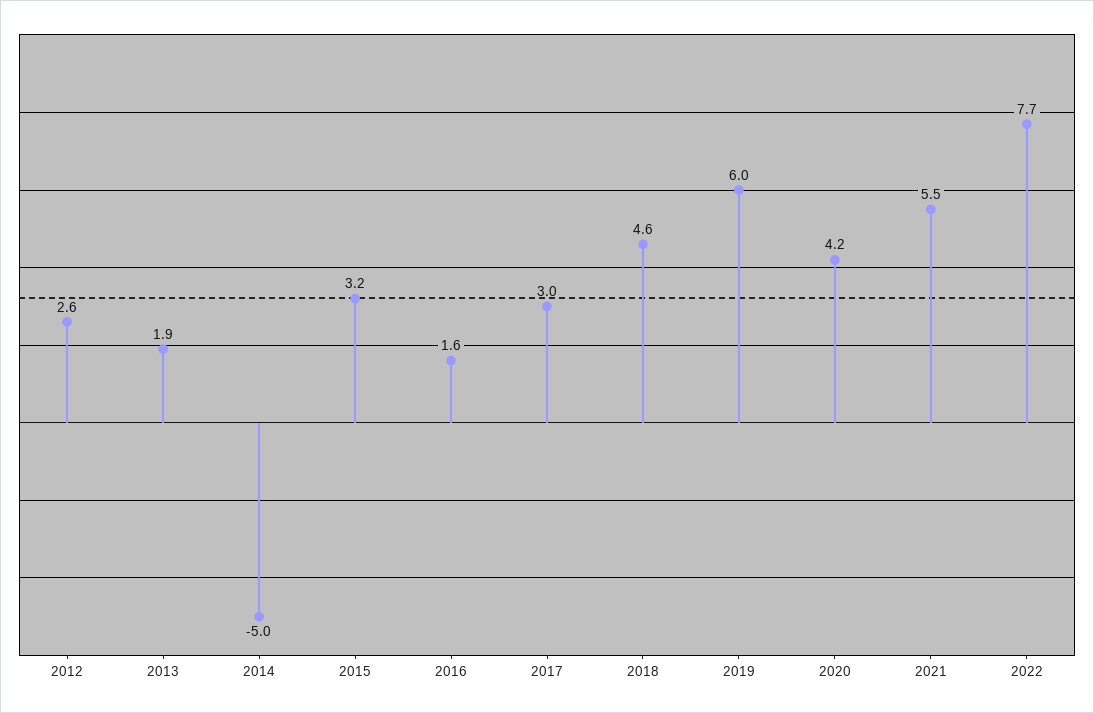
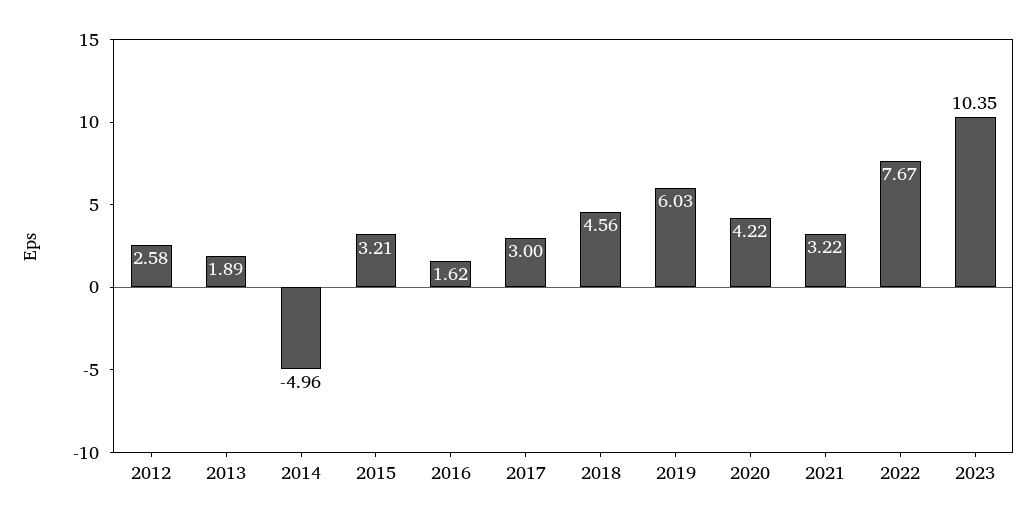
2021: 5.5 -> 3.22
2023: none -> 10.35

